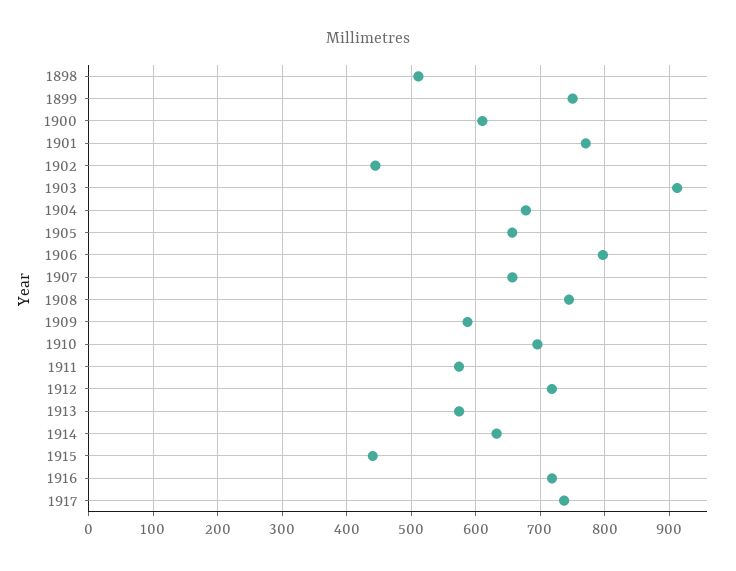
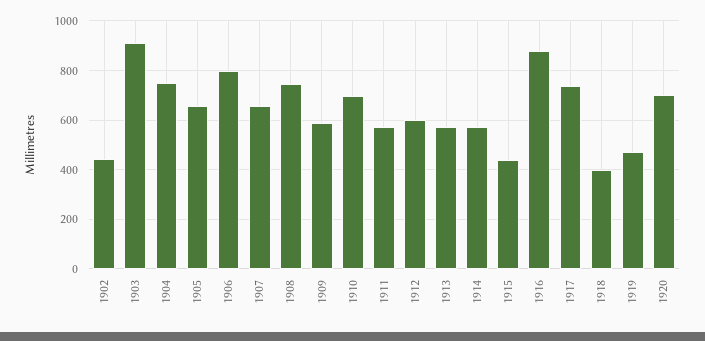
1898: 510 -> none
1899: 750 -> none
1900: 610 -> none
1901: 770 -> none
1904: 680 -> 750
1912: 720 -> 600
1914: 630 -> 575
1916: 720 -> 875
1918: none -> 400
1919: none -> 475
1920: none -> 700

